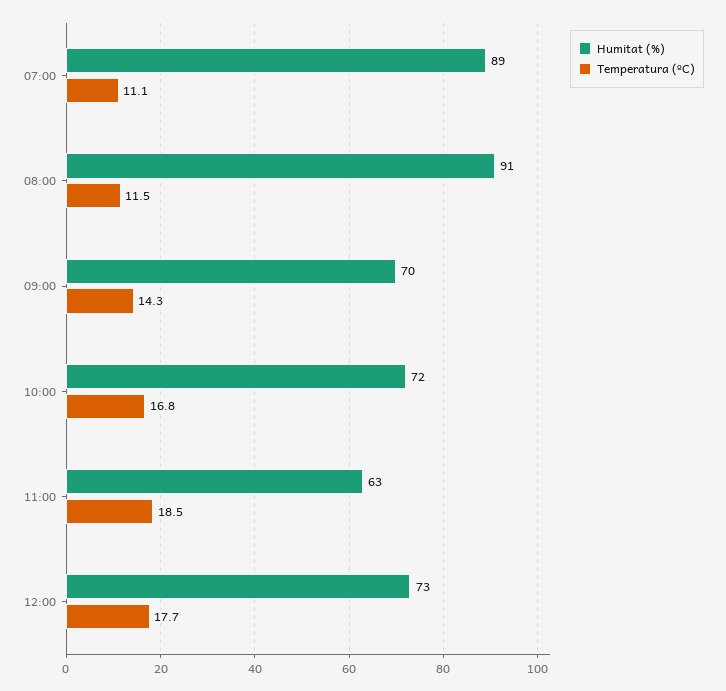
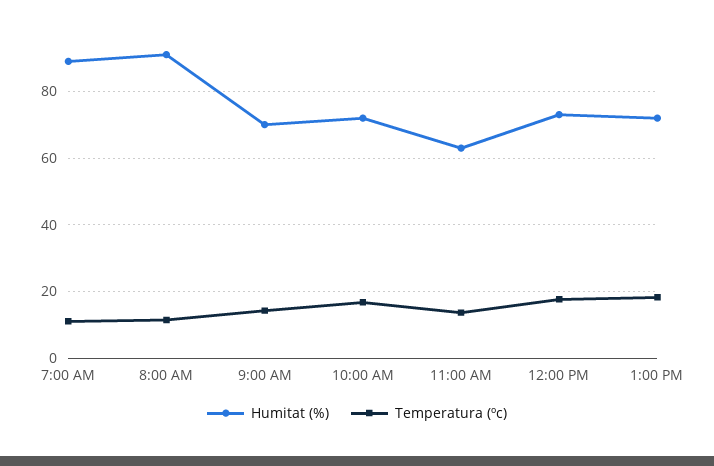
Temperatura (ºC), 11:00: 18.5 -> 14
Humitat (%), 1:00 PM: none -> 72
Temperatura (ºC), 1:00 PM: none -> 18

